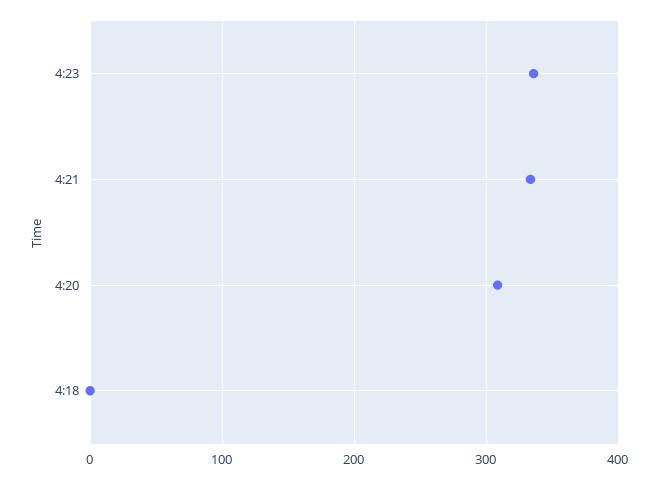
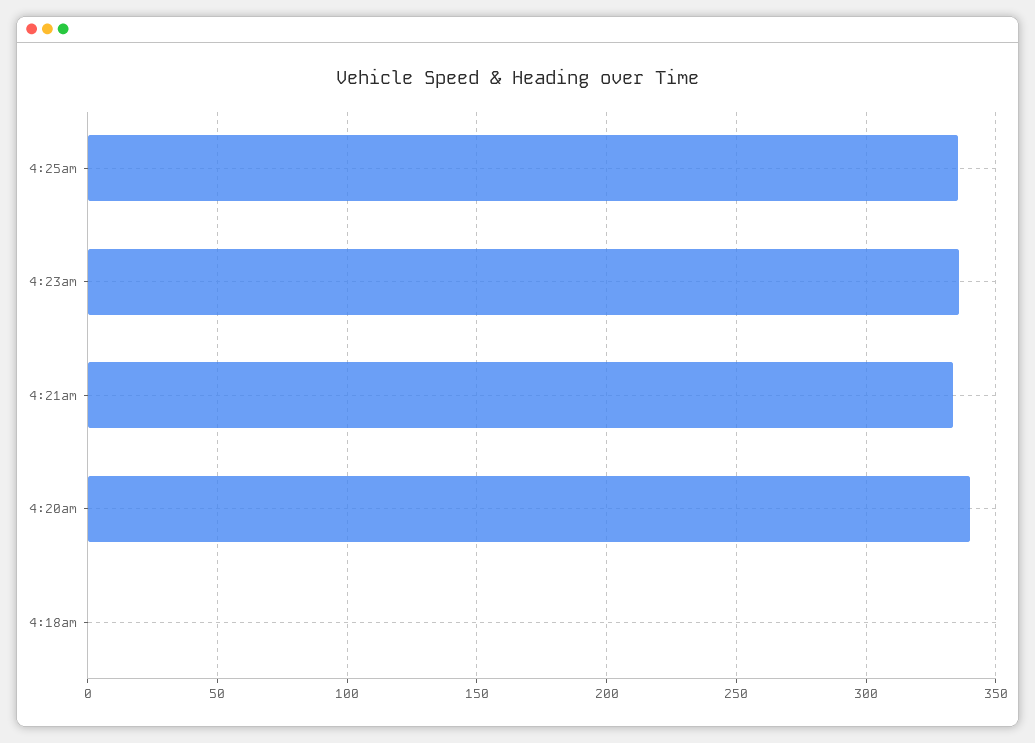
4:20: 310 -> 340
4:25am: none -> 335

